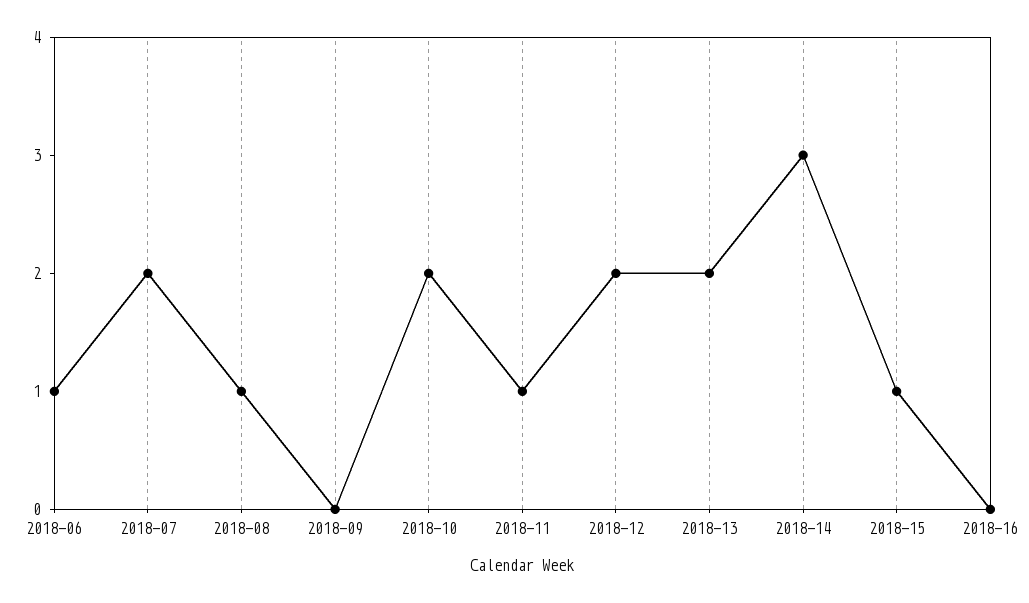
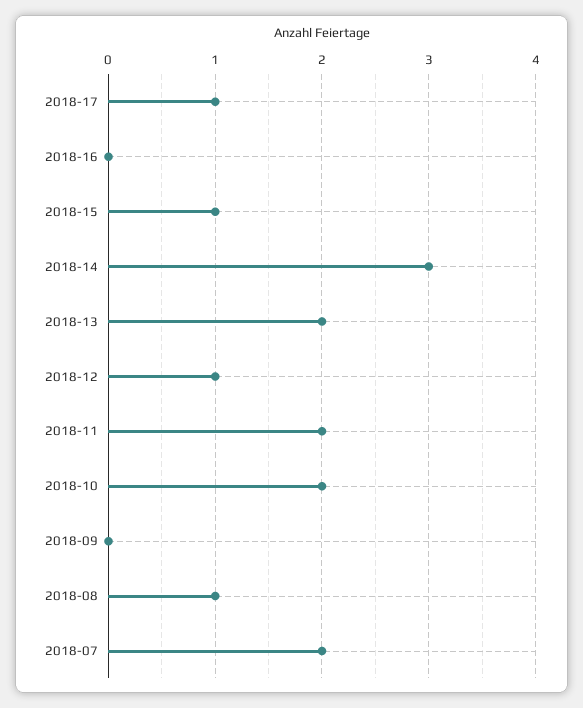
2018-06: 1 -> none
2018-11: 1 -> 2
2018-12: 2 -> 1
2018-17: none -> 1

